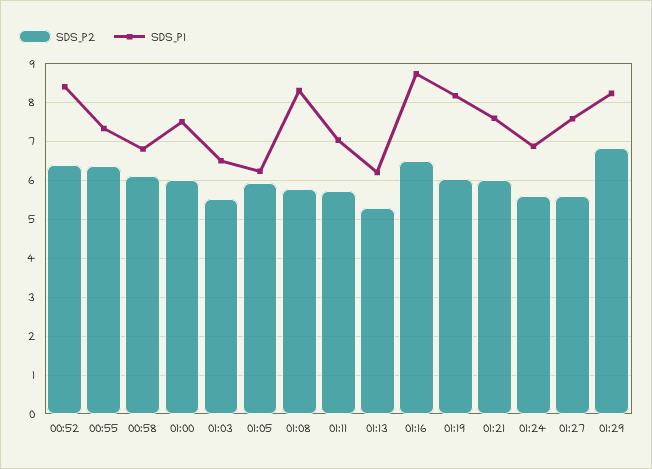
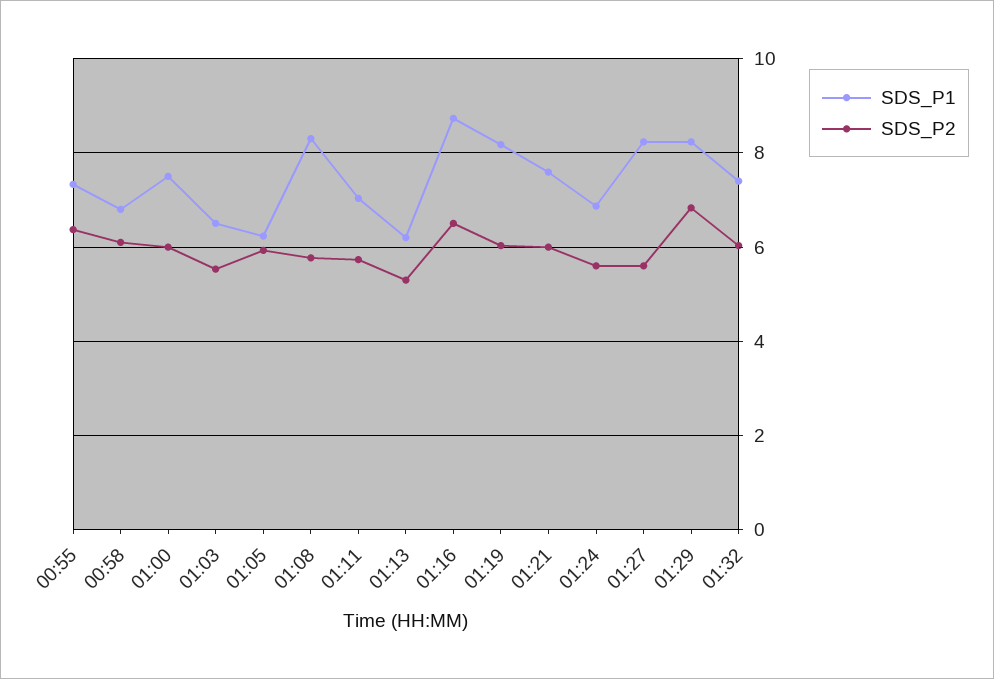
SDS_P2, 00:52: 6.4 -> none
SDS_P1, 00:52: 8.4 -> none
SDS_P1, 01:27: 7.6 -> 8.2
SDS_P1, 01:32: none -> 7.4
SDS_P2, 01:32: none -> 6

